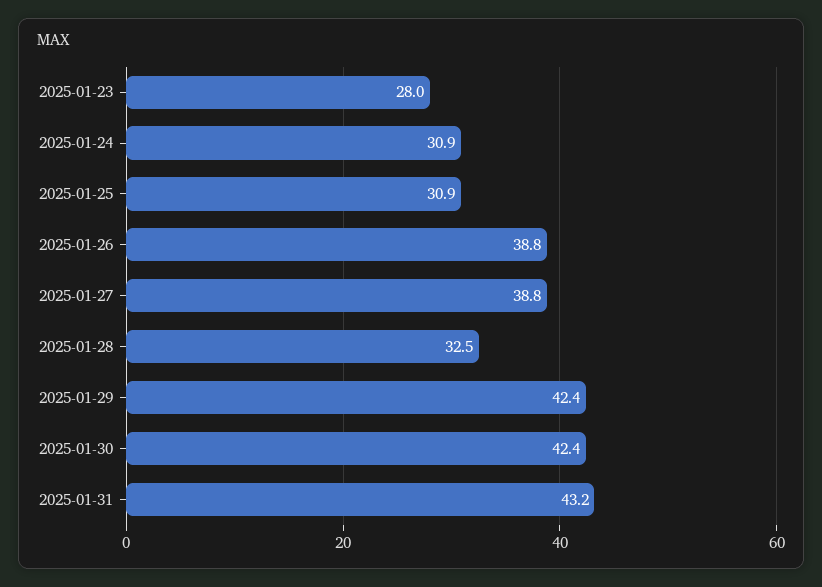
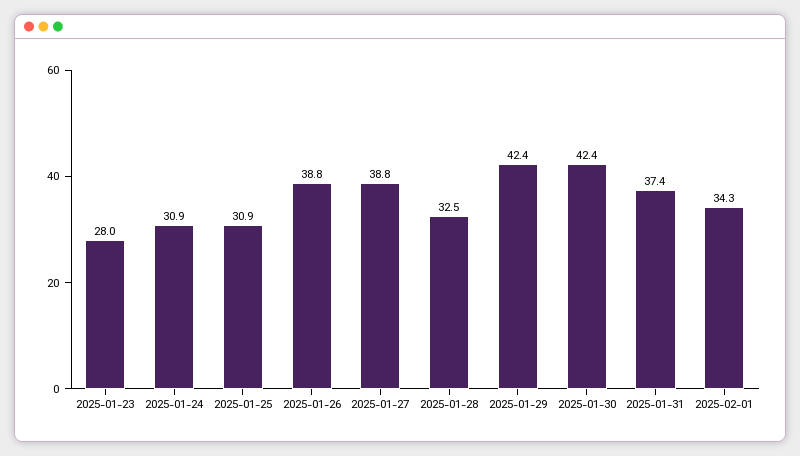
2025-01-31: 43.2 -> 37.4
2025-02-01: none -> 34.3

